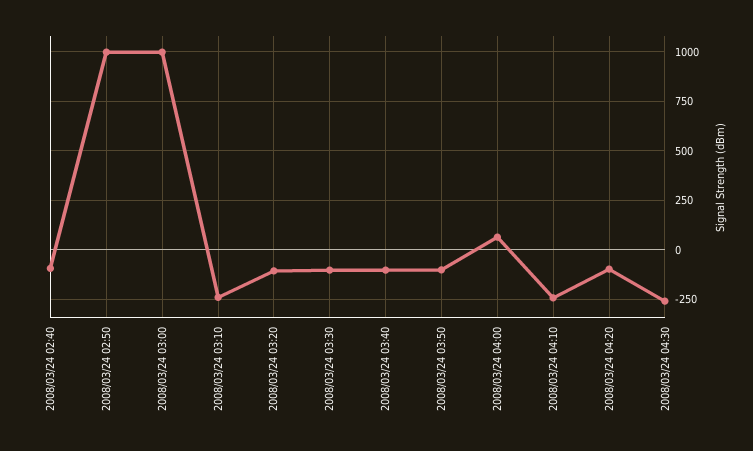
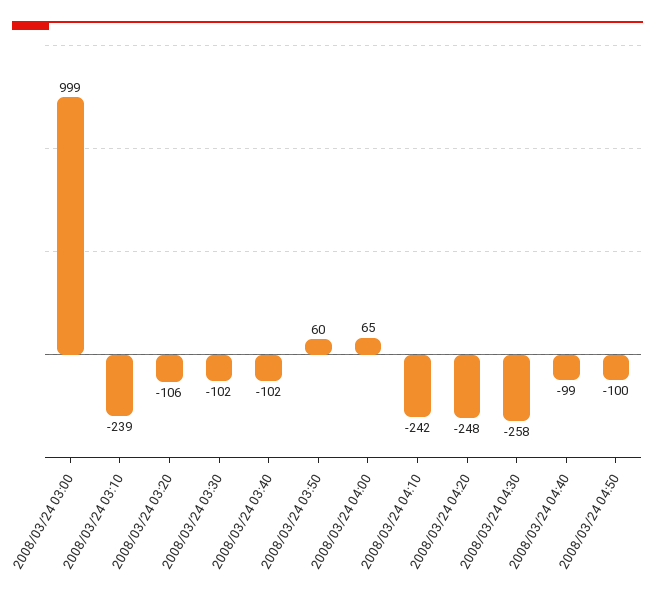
2008/03/24 02:40: -100 -> none
2008/03/24 02:50: 1000 -> none
2008/03/24 03:50: -100 -> 60
2008/03/24 04:20: -100 -> -248
2008/03/24 04:40: none -> -99
2008/03/24 04:50: none -> -100

